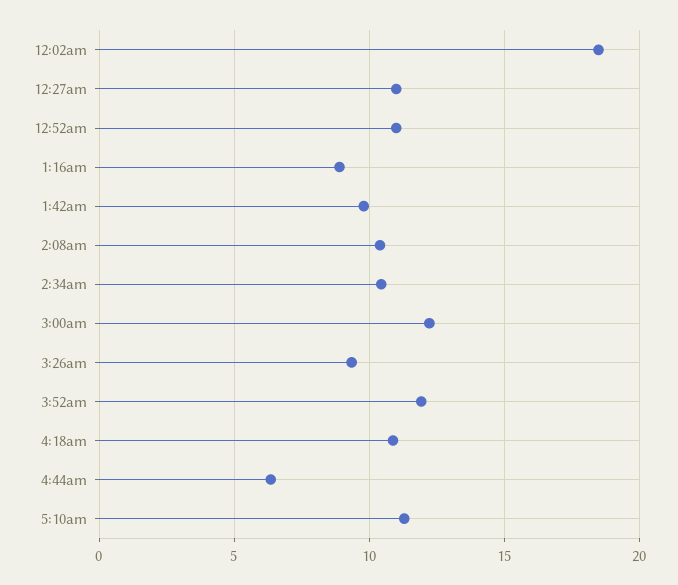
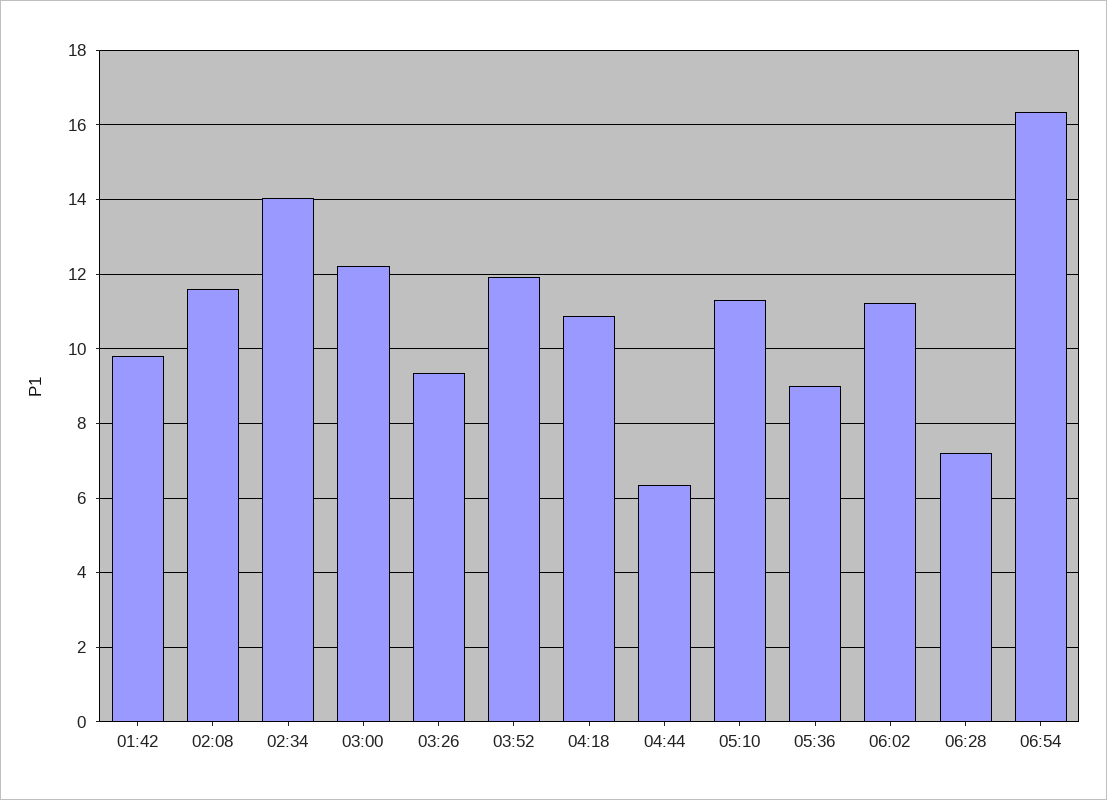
12:02am: 18.5 -> none
12:27am: 11 -> none
12:52am: 11 -> none
1:16am: 9 -> none
2:08am: 10.5 -> 11.6
2:34am: 10.5 -> 14
05:36: none -> 9
06:02: none -> 11.2
06:28: none -> 7.2
06:54: none -> 16.4

